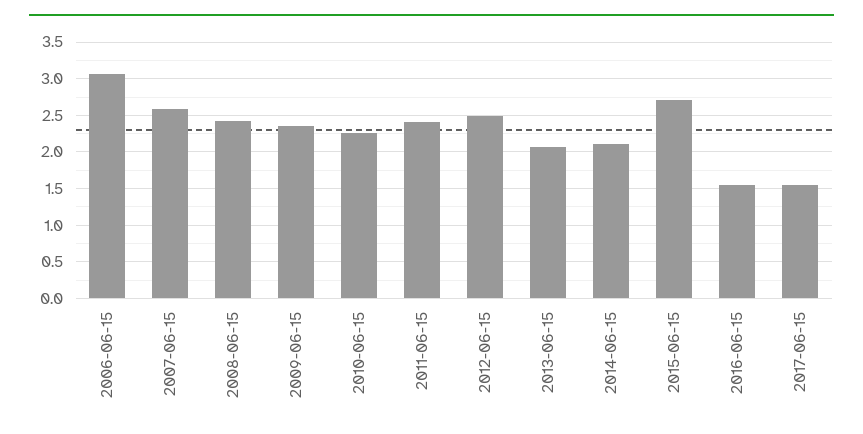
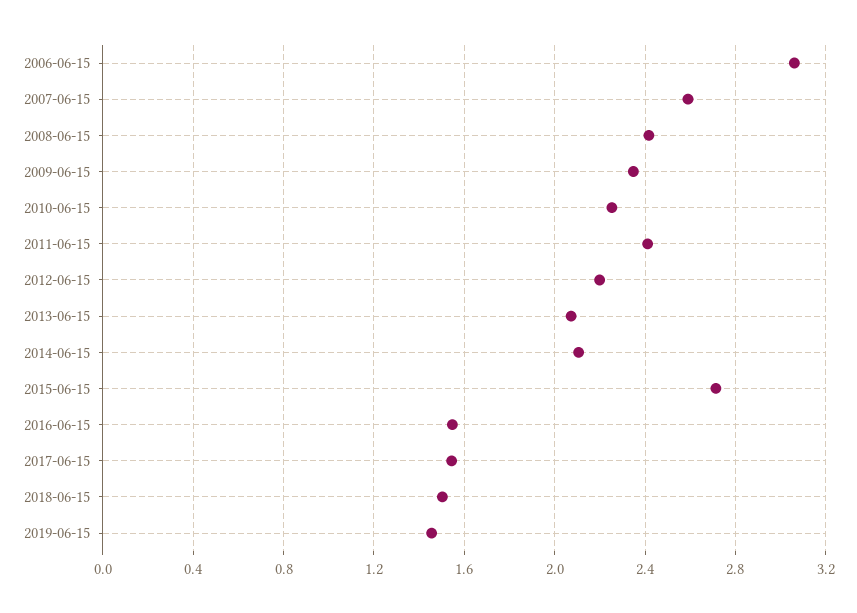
2012-06-15: 2.5 -> 2.2
2018-06-15: none -> 1.5
2019-06-15: none -> 1.45

